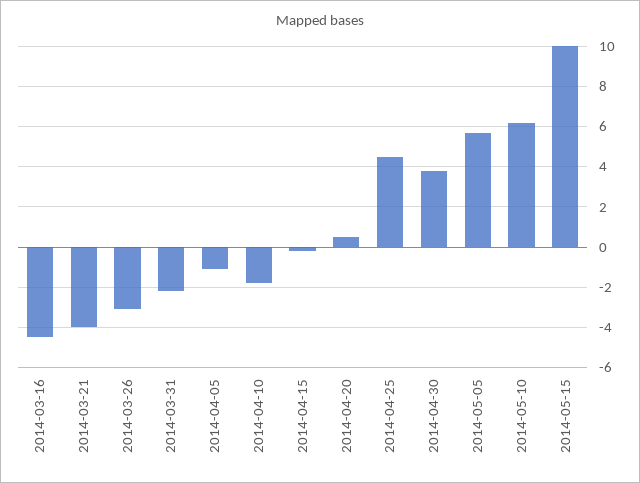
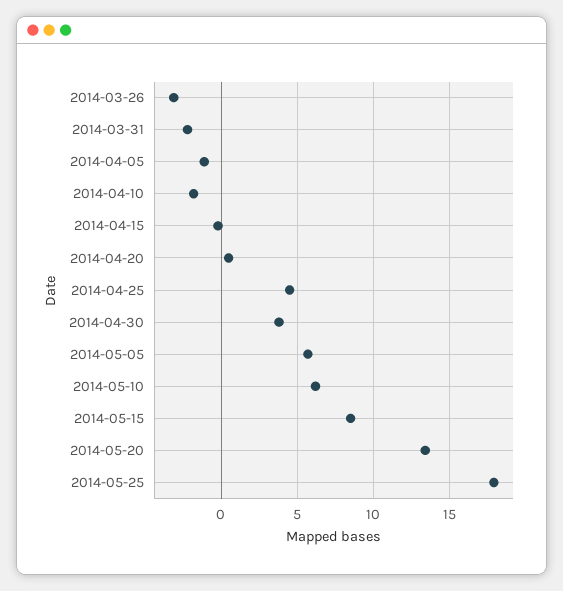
2014-03-16: -4.5 -> none
2014-03-21: -4 -> none
2014-05-15: 10 -> 8.5
2014-05-20: none -> 13.5
2014-05-25: none -> 18

